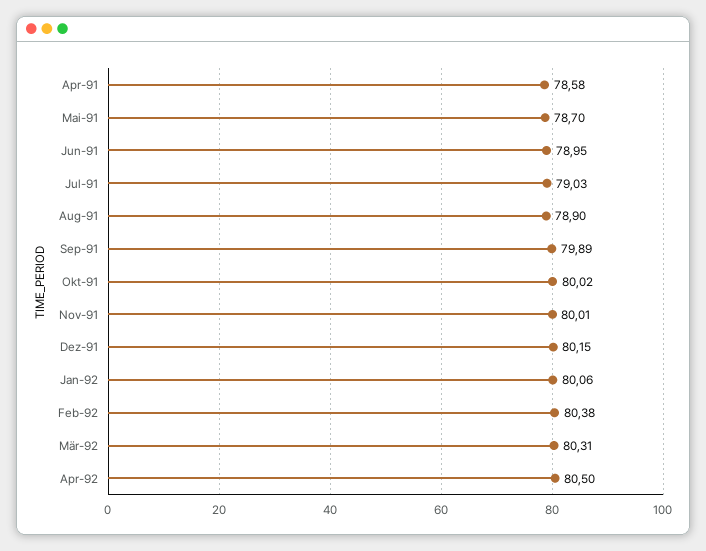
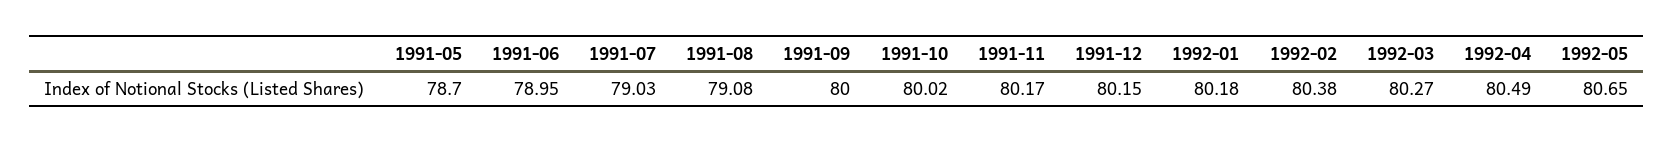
Apr-91: 78.58 -> none
Aug-91: 78.9 -> 79.08
Sep-91: 79.89 -> 80
Nov-91: 80.01 -> 80.17
Jan-92: 80.06 -> 80.18
Mär-92: 80.31 -> 80.27
Apr-92: 80.5 -> 80.49
1992-05: none -> 80.65

